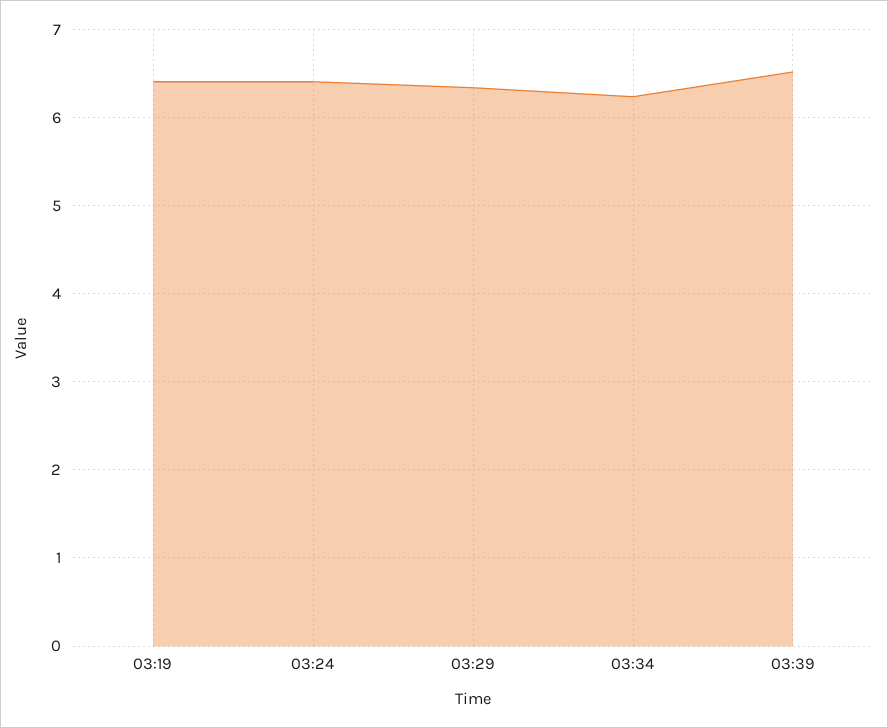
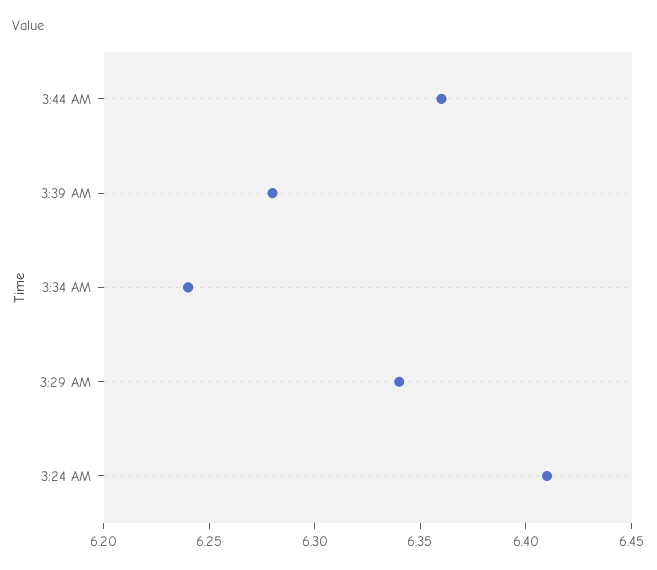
03:19: 6.4 -> none
03:39: 6.5 -> 6.28
3:44 AM: none -> 6.36

